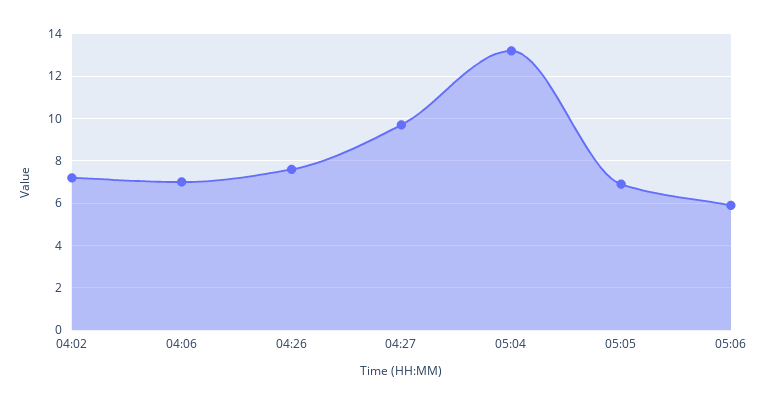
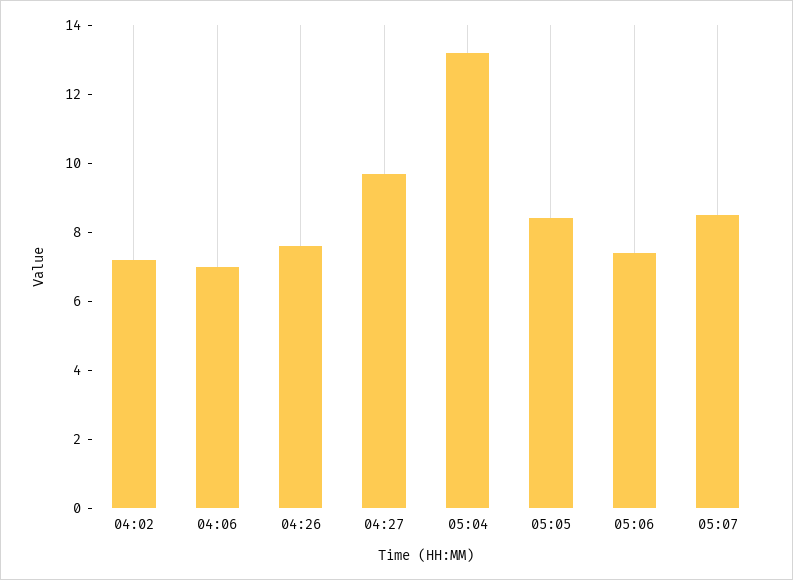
05:05: 7 -> 8.5
05:06: 6 -> 7.5
05:07: none -> 8.5

